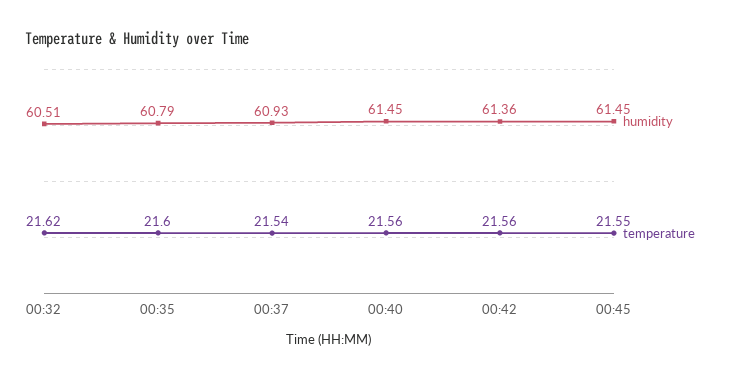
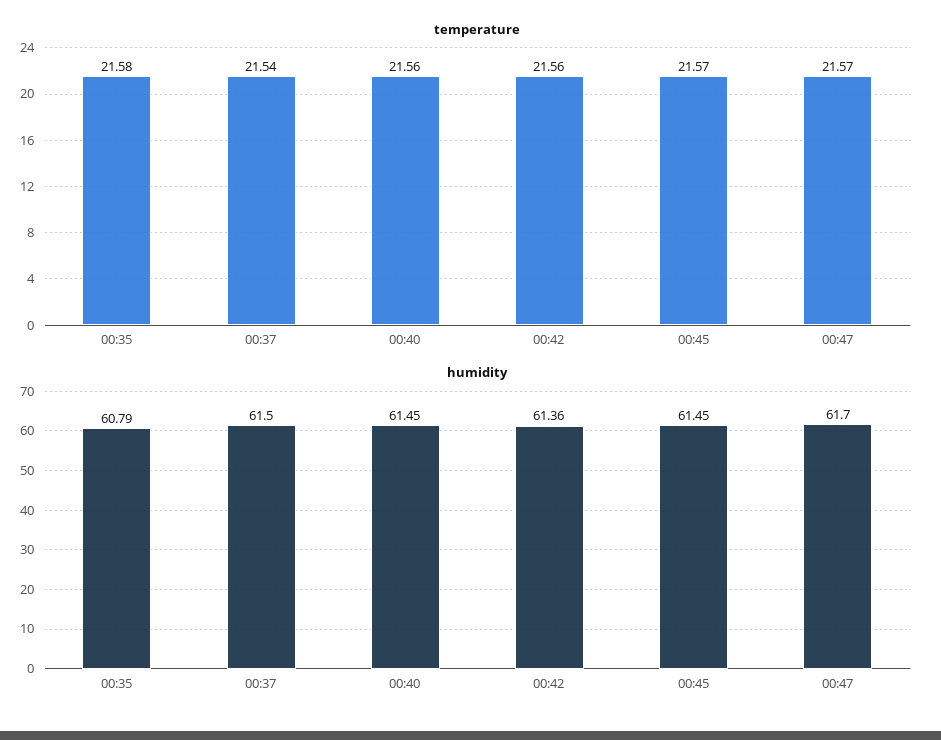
humidity, 00:32: 60.51 -> none
temperature, 00:32: 21.62 -> none
temperature, 00:35: 21.6 -> 21.58
humidity, 00:37: 60.93 -> 61.5
temperature, 00:45: 21.55 -> 21.57
temperature, 00:47: none -> 21.57
humidity, 00:47: none -> 61.7

